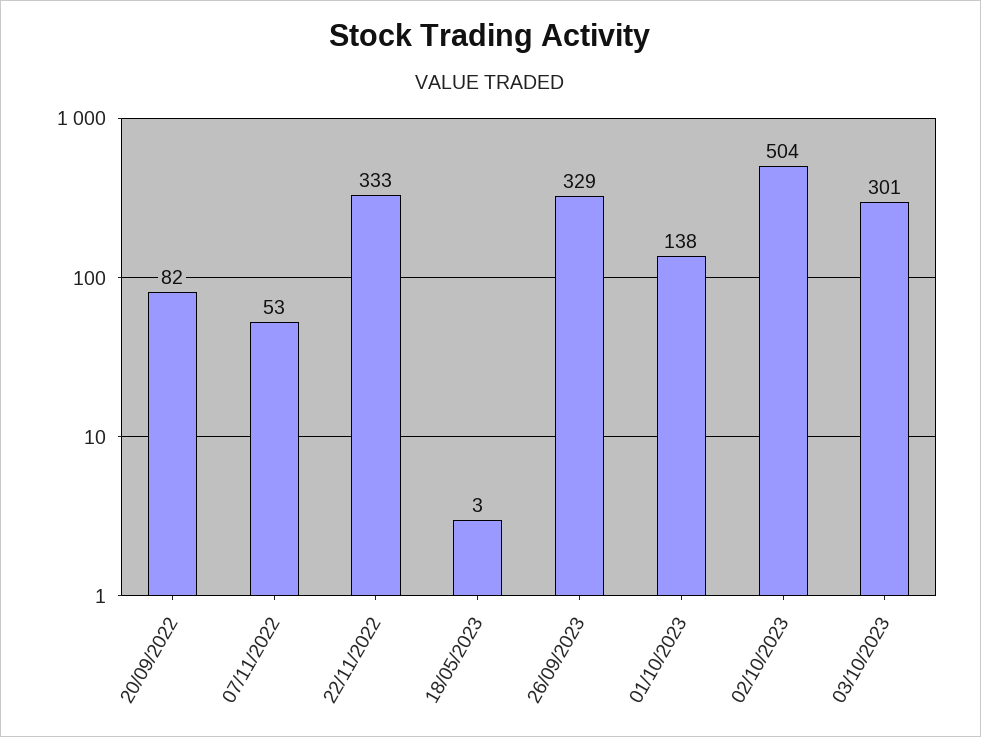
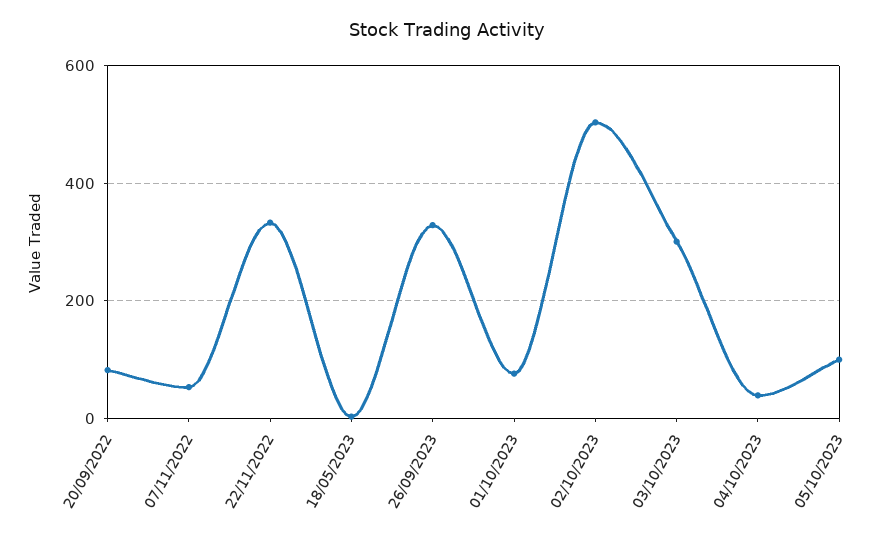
01/10/2023: 138 -> 80
04/10/2023: none -> 40
05/10/2023: none -> 100

